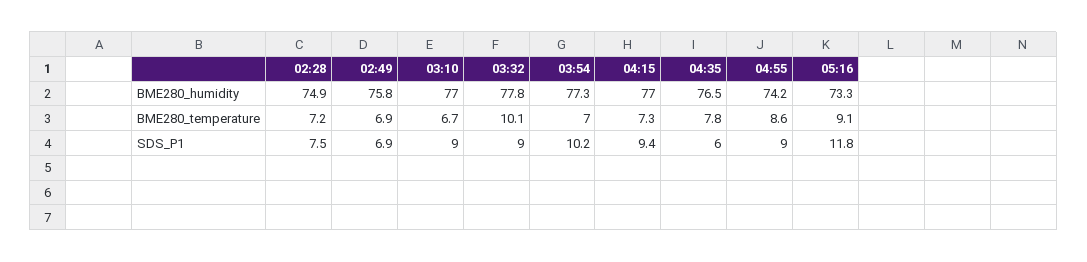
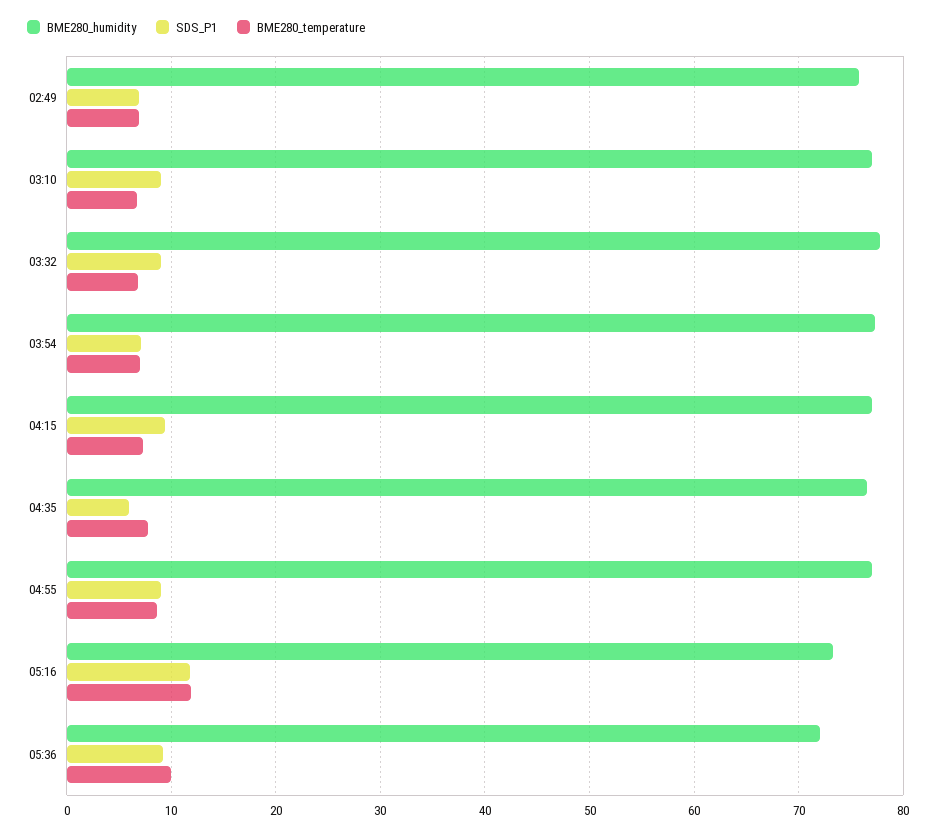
BME280_humidity, 02:28: 74.9 -> none
BME280_humidity, 04:55: 74.2 -> 77
BME280_temperature, 02:28: 7.2 -> none
BME280_temperature, 03:32: 10.1 -> 7
BME280_temperature, 05:16: 9.1 -> 12
SDS_P1, 02:28: 7.5 -> none
SDS_P1, 03:54: 10.2 -> 7
BME280_humidity, 05:36: none -> 72
SDS_P1, 05:36: none -> 9
BME280_temperature, 05:36: none -> 10

